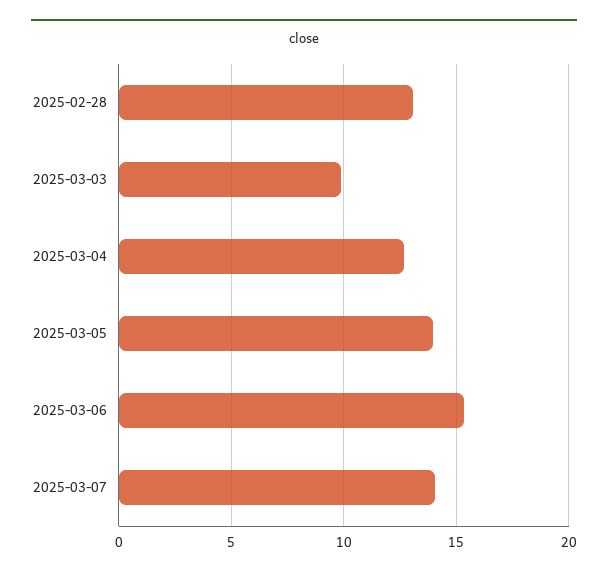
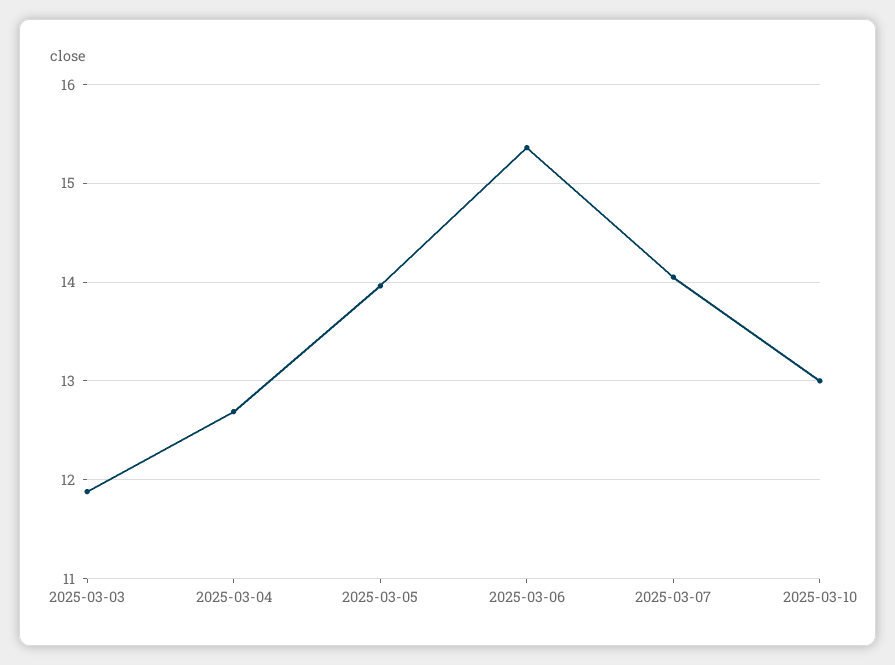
2025-02-28: 13 -> none
2025-03-03: 10 -> 11.9
2025-03-10: none -> 13

